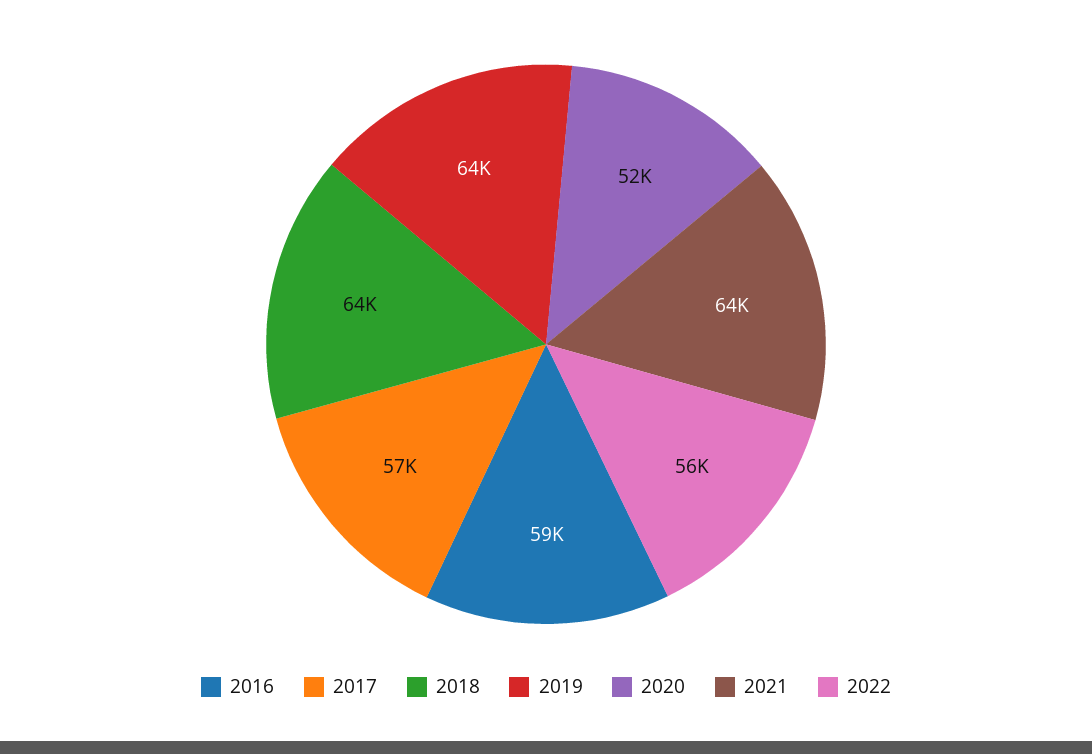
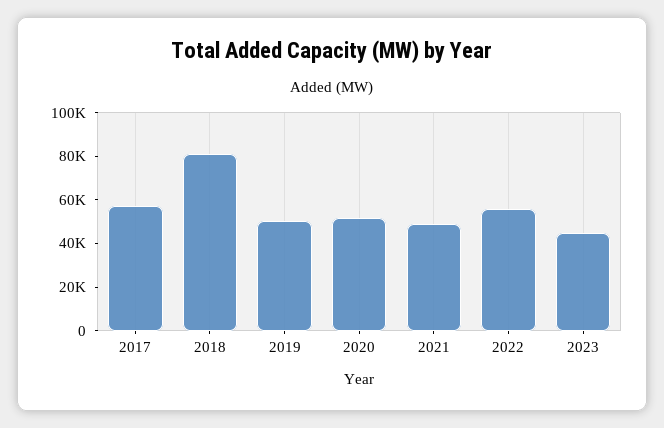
2016: 59000 -> none
2018: 64000 -> 80000
2019: 64000 -> 50000
2021: 64000 -> 50000
2023: none -> 45000

